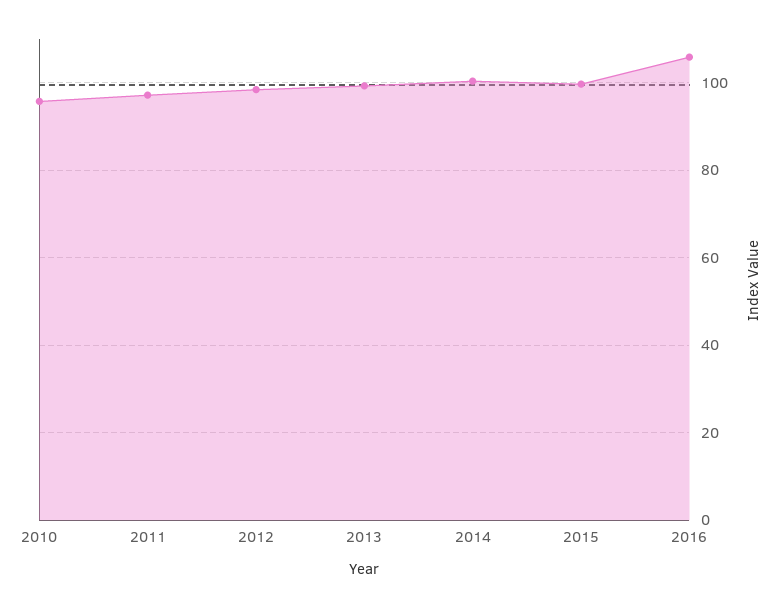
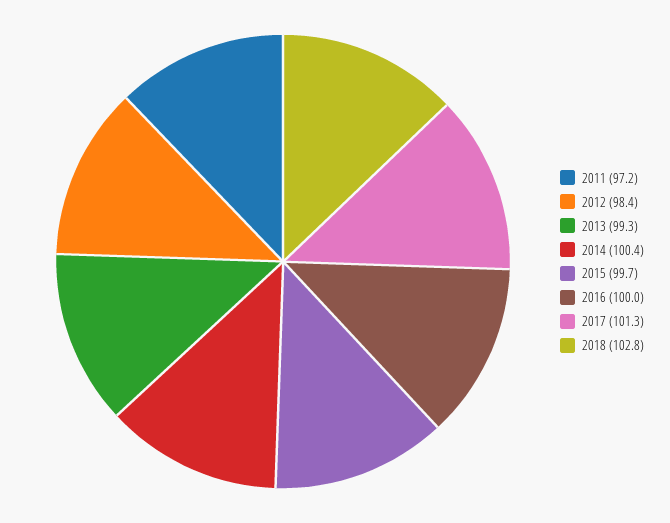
2010: 96 -> none
2016: 106 -> 100
2017: none -> 101.3
2018: none -> 102.8

